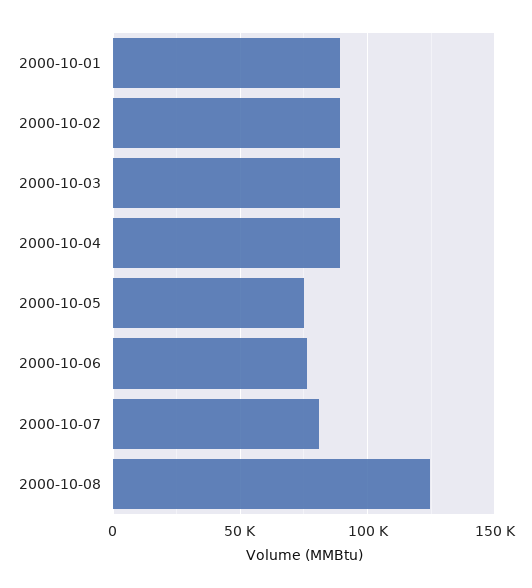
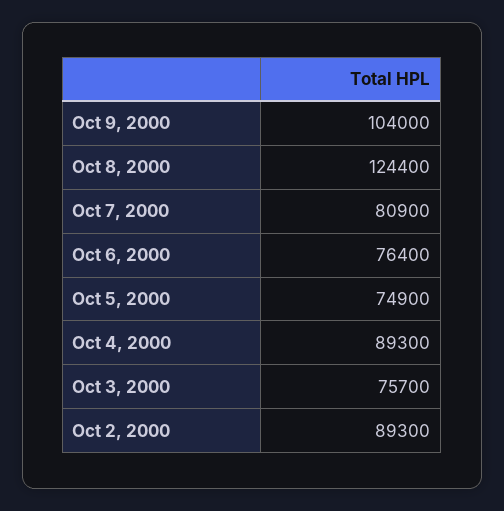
2000-10-01: 90000 -> none
2000-10-03: 90000 -> 75700
Oct 9, 2000: none -> 104000

